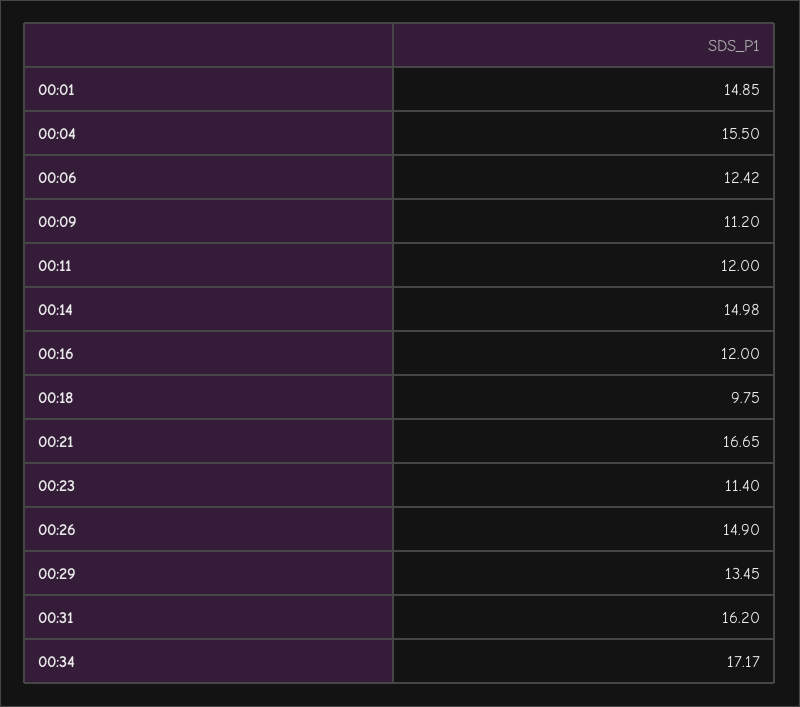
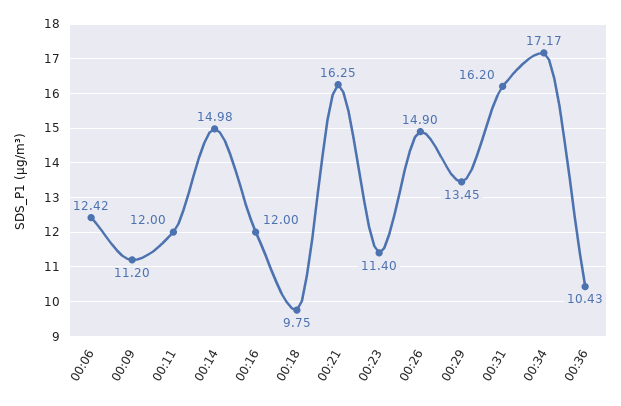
00:01: 14.85 -> none
00:04: 15.5 -> none
00:21: 16.65 -> 16.25
00:36: none -> 10.43

